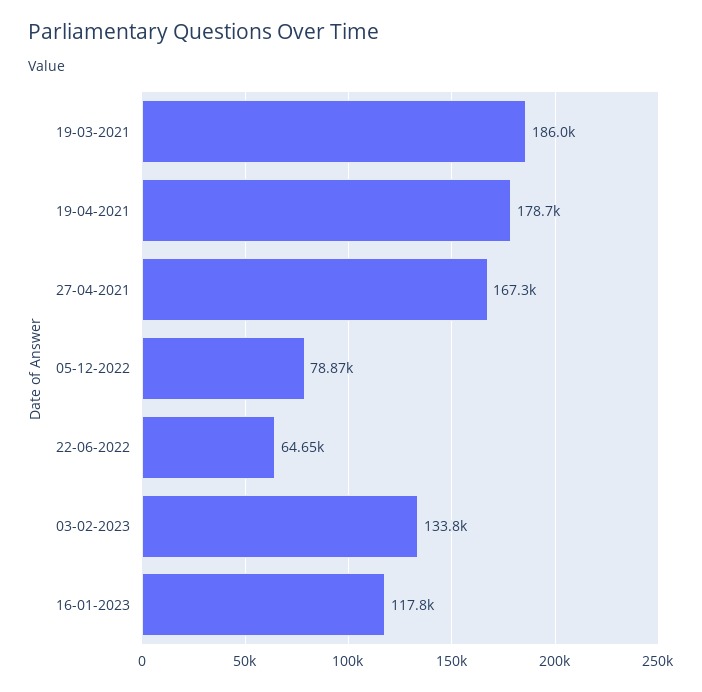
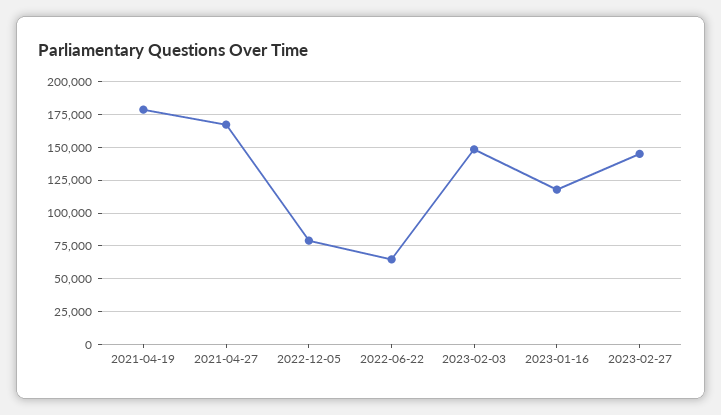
19-03-2021: 186000 -> none
03-02-2023: 133800 -> 150000
2023-02-27: none -> 145000

